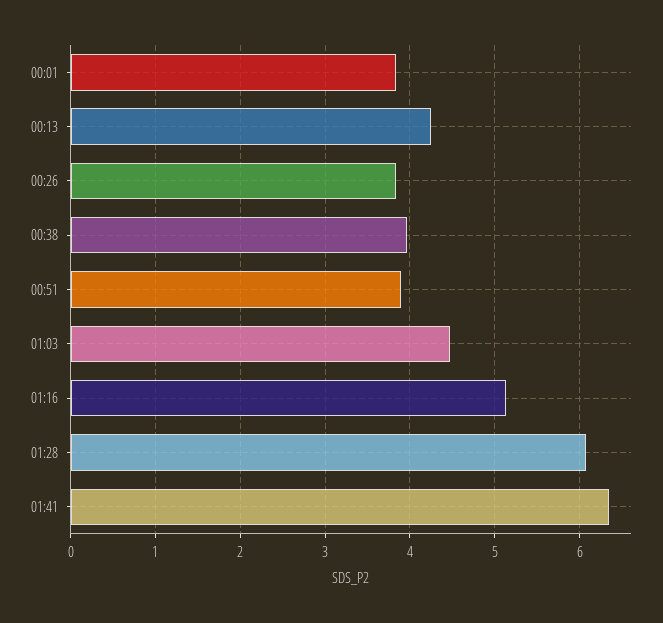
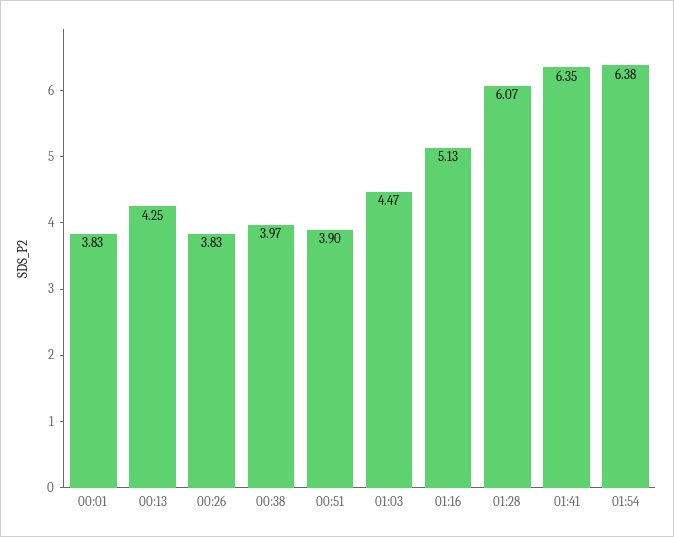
01:54: none -> 6.38

